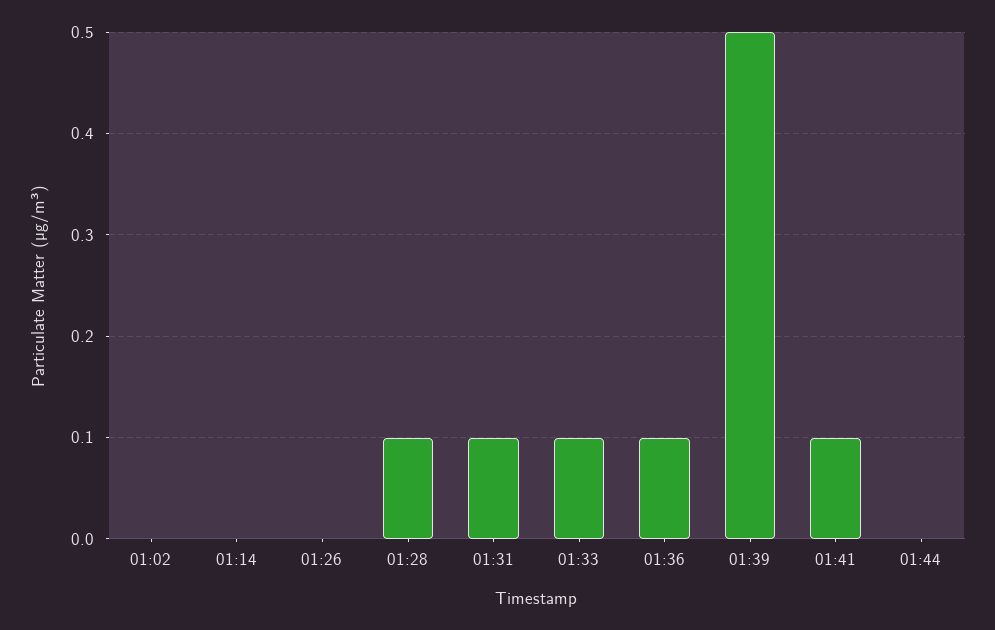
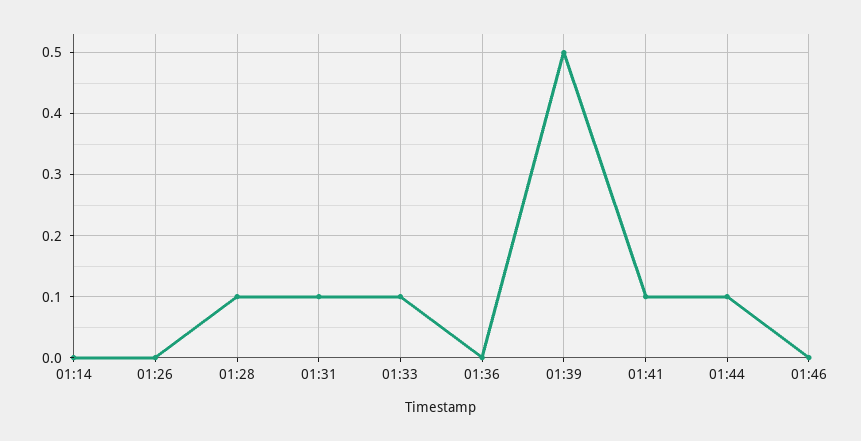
01:02: 0 -> none
01:36: 0.1 -> 0
01:44: 0 -> 0.1
01:46: none -> 0

